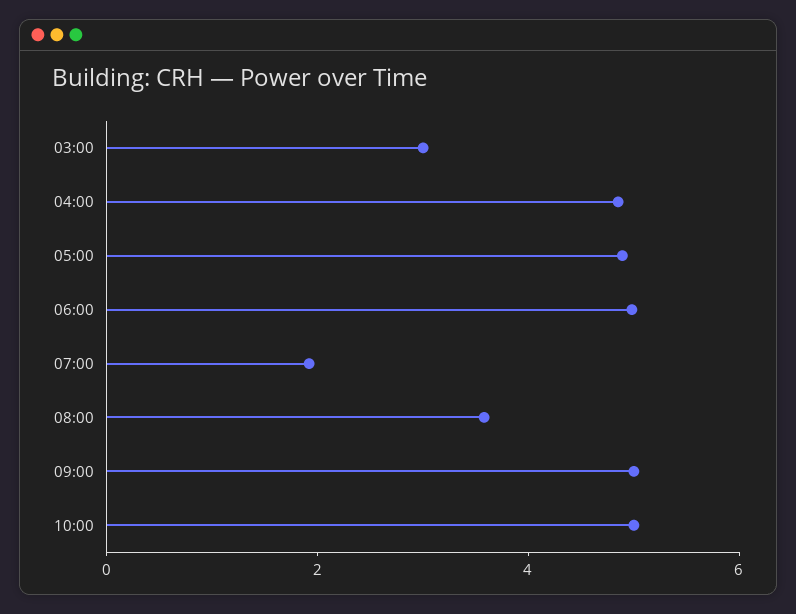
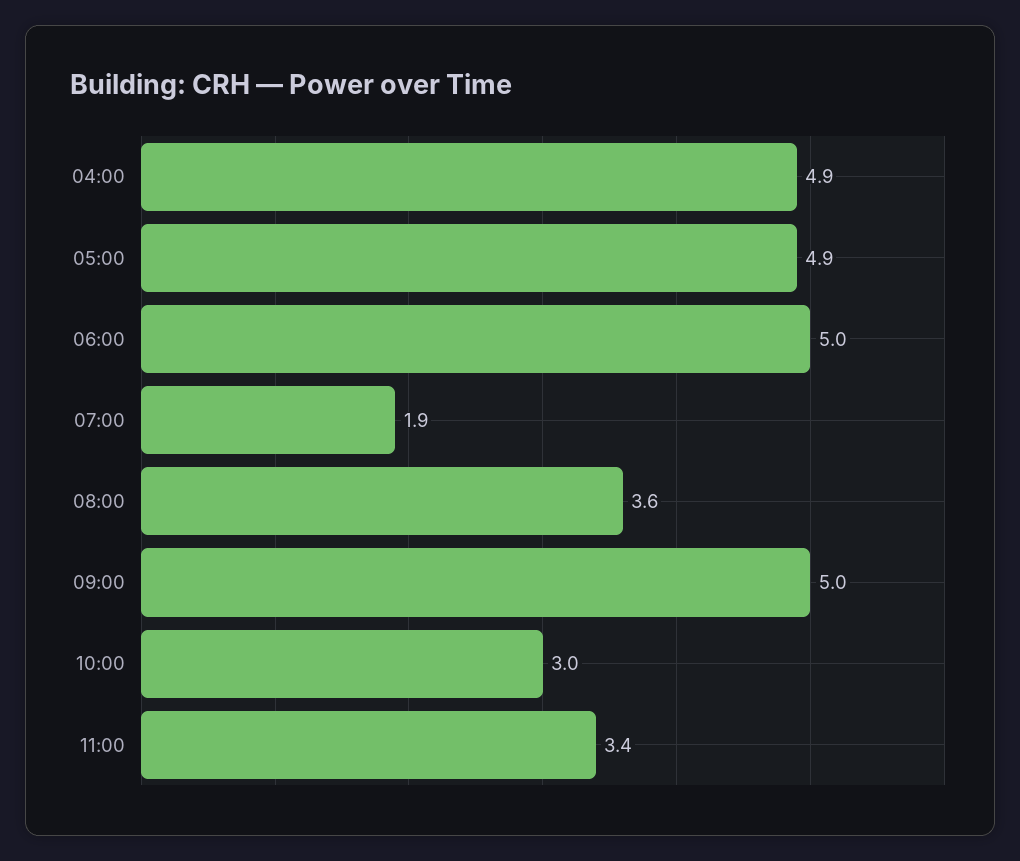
03:00: 3 -> none
10:00: 5 -> 3
11:00: none -> 3.4

